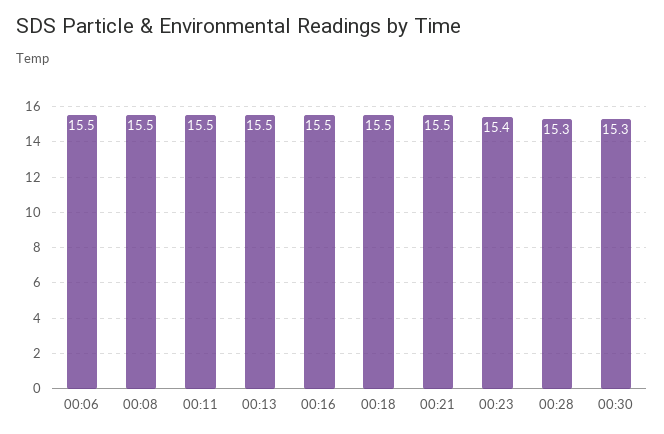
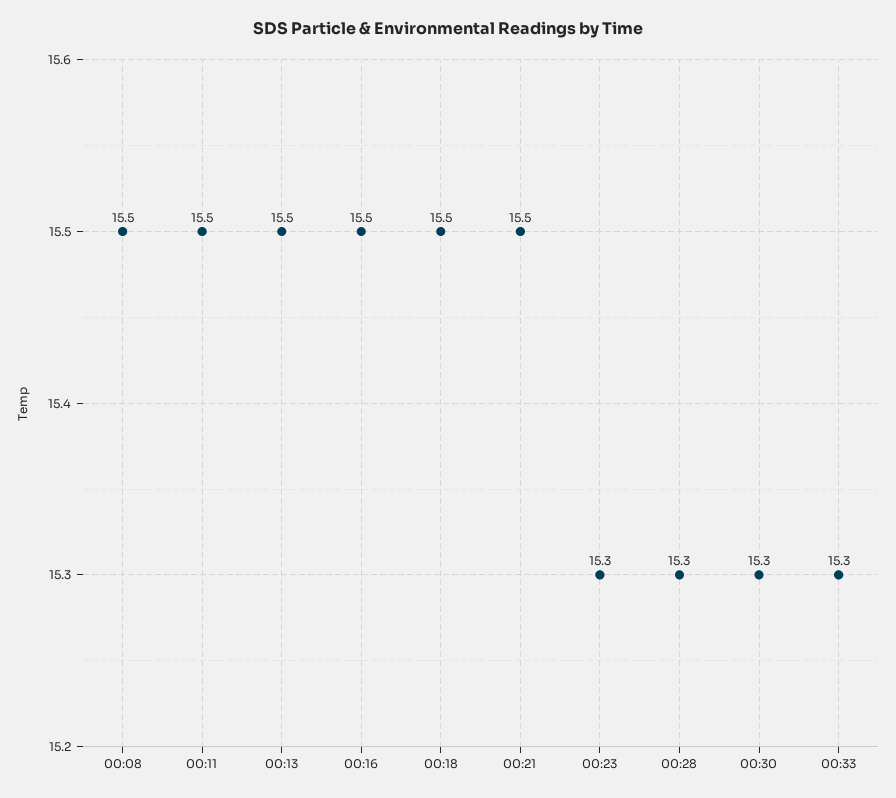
00:06: 15.5 -> none
00:23: 15.4 -> 15.3
00:33: none -> 15.3

